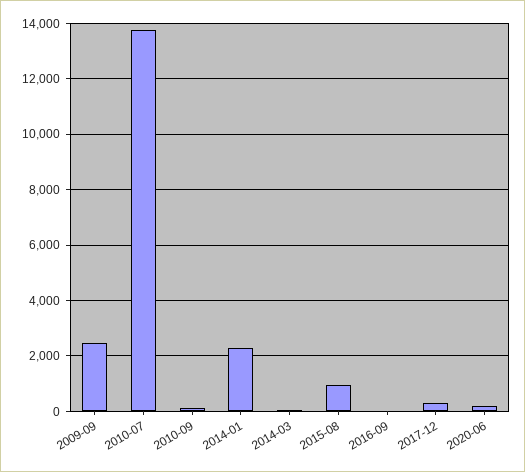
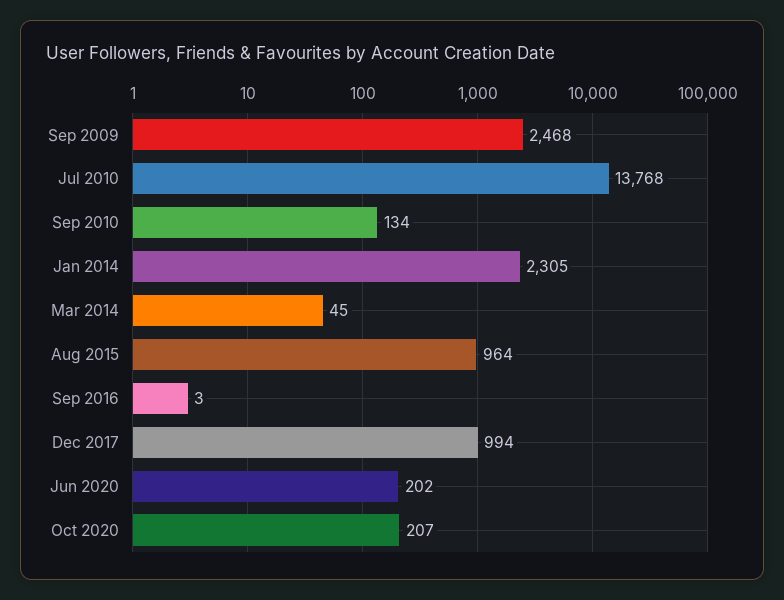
2017-12: 250 -> 994
Oct 2020: none -> 207

